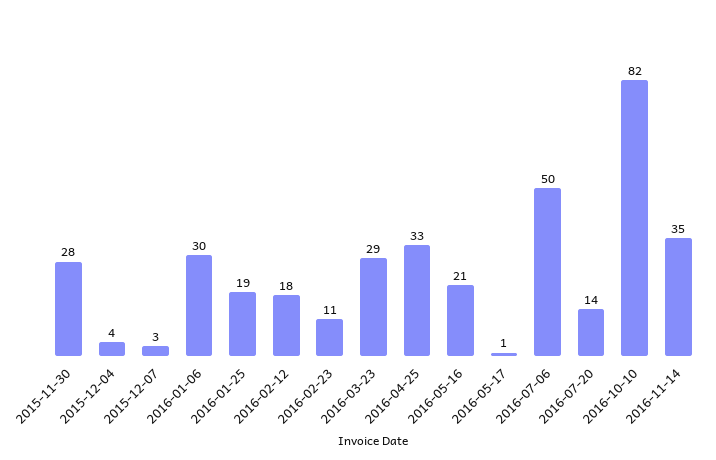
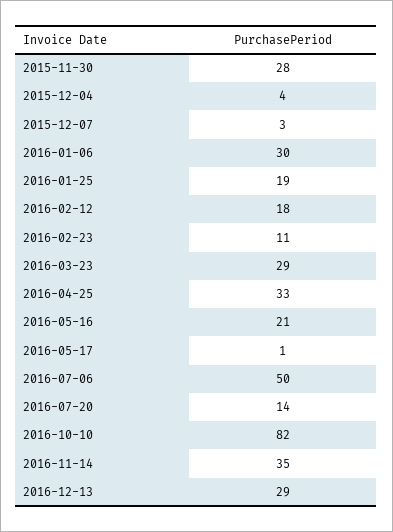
2016-12-13: none -> 29

